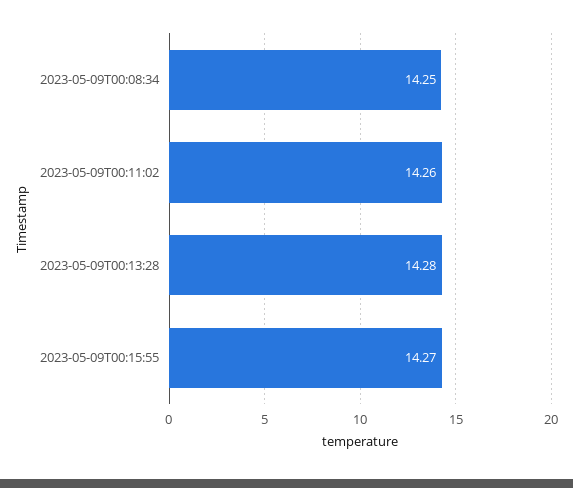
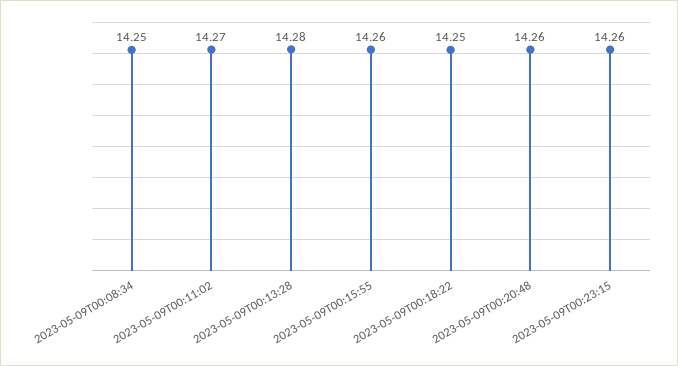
2023-05-09T00:11:02: 14.26 -> 14.27
2023-05-09T00:15:55: 14.27 -> 14.26
2023-05-09T00:18:22: none -> 14.25
2023-05-09T00:20:48: none -> 14.26
2023-05-09T00:23:15: none -> 14.26

